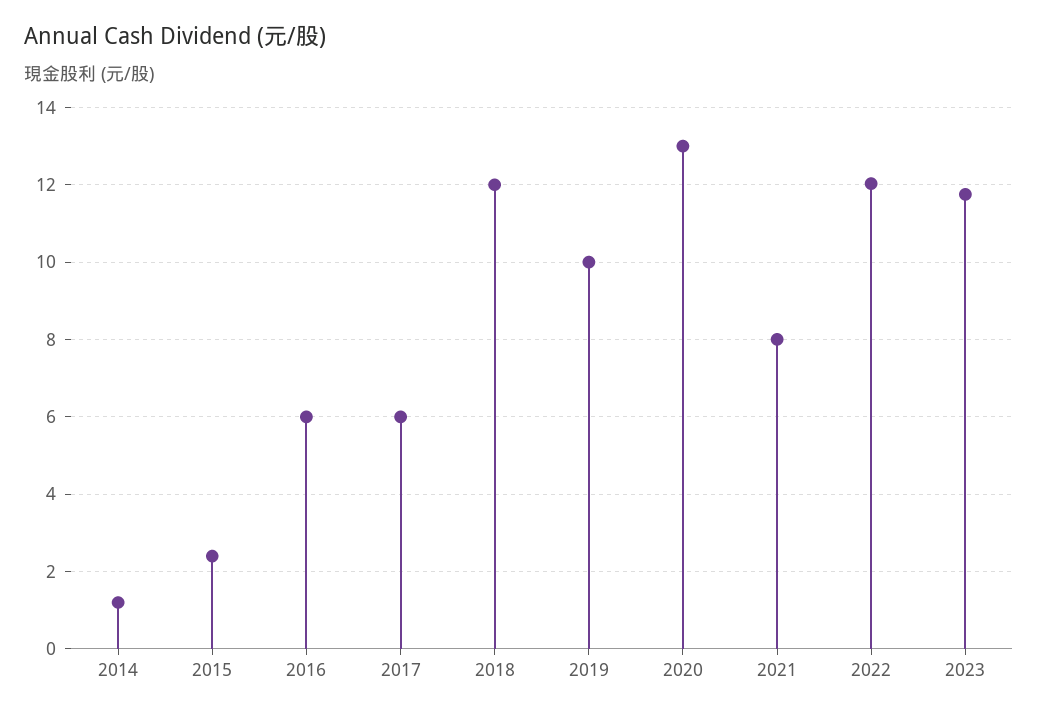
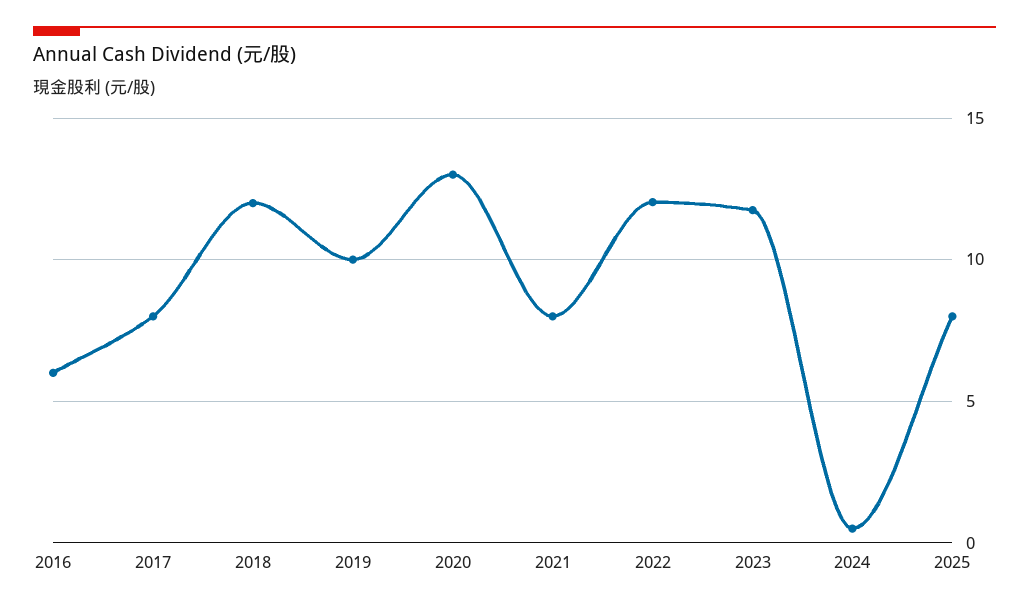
2014: 1.2 -> none
2015: 2.4 -> none
2017: 6 -> 8
2024: none -> 0.5
2025: none -> 8

